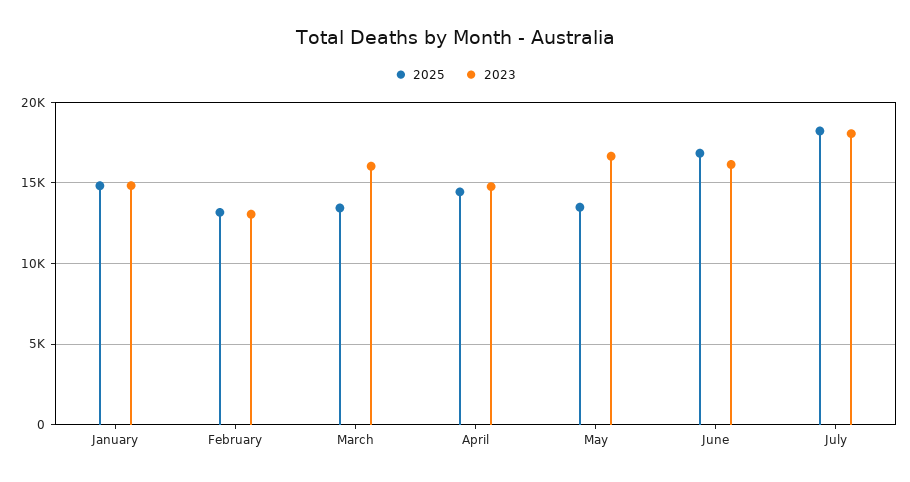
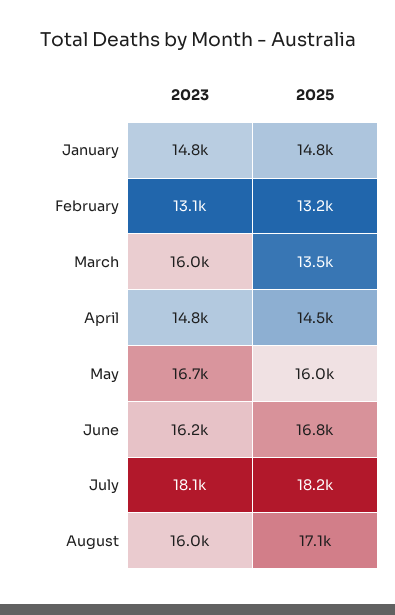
2025, May: 13500 -> 16000
2023, August: none -> 16000
2025, August: none -> 17100

